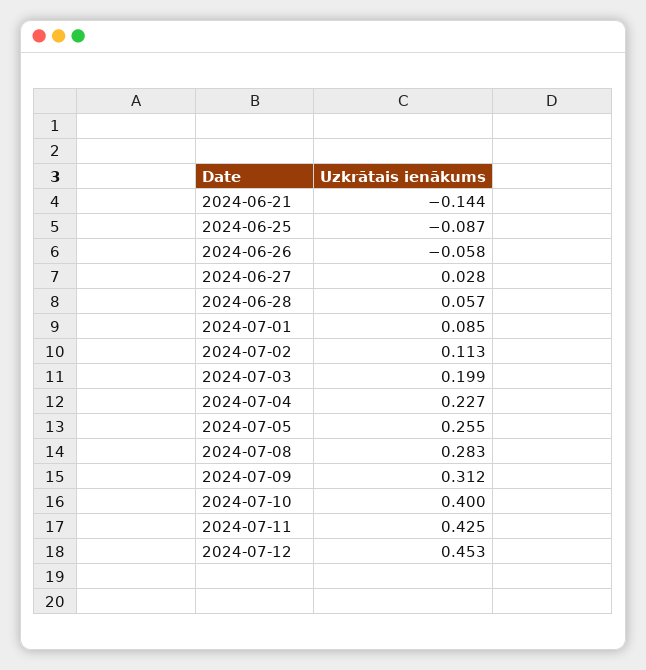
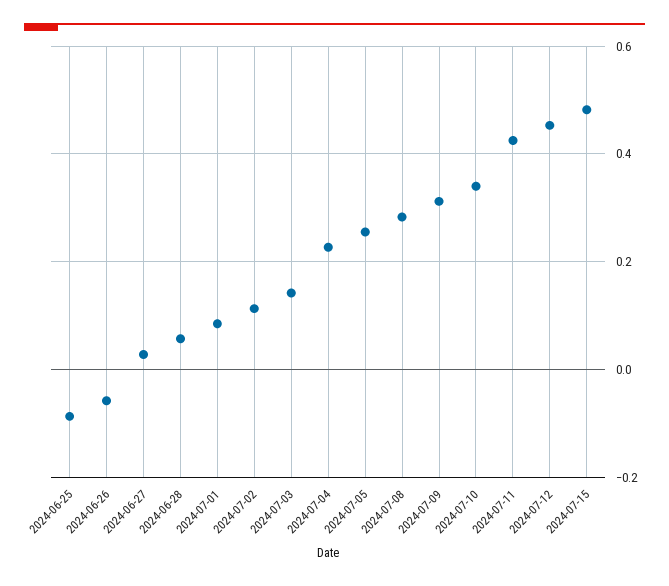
2024-06-21: -0.144 -> none
2024-07-03: 0.199 -> 0.14
2024-07-10: 0.4 -> 0.34
2024-07-15: none -> 0.48

